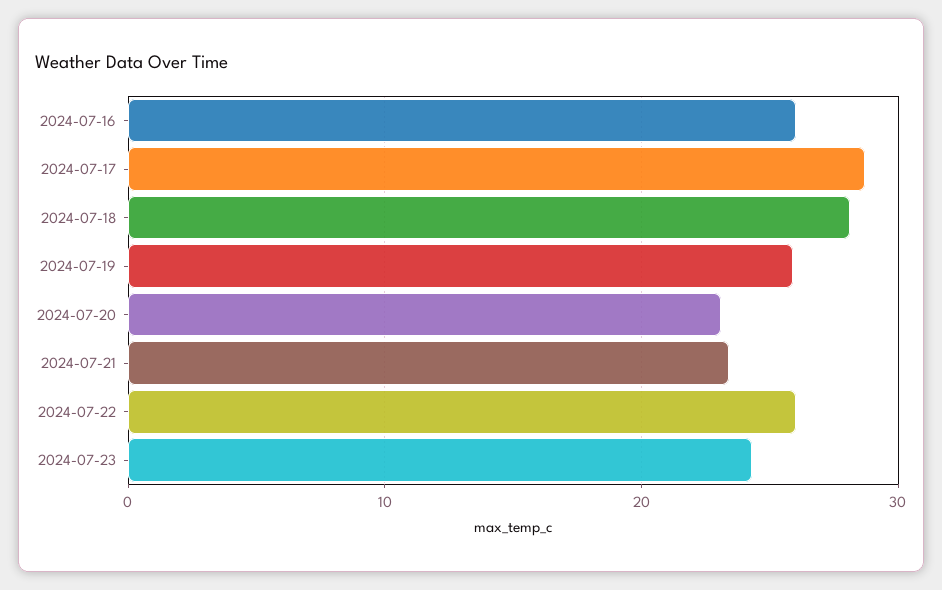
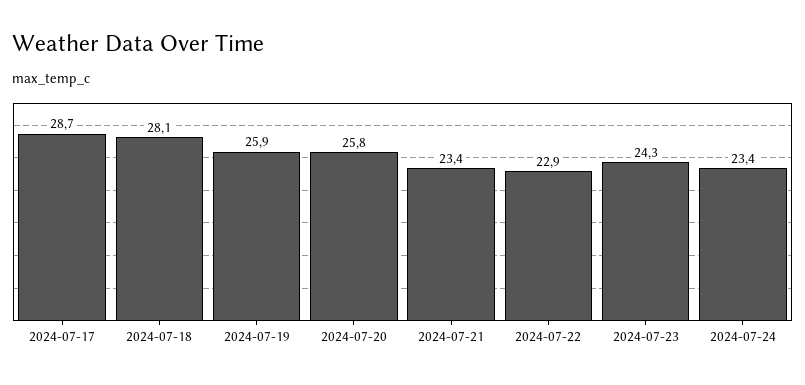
2024-07-16: 26 -> none
2024-07-20: 23 -> 25.8
2024-07-22: 26 -> 22.9
2024-07-24: none -> 23.4

